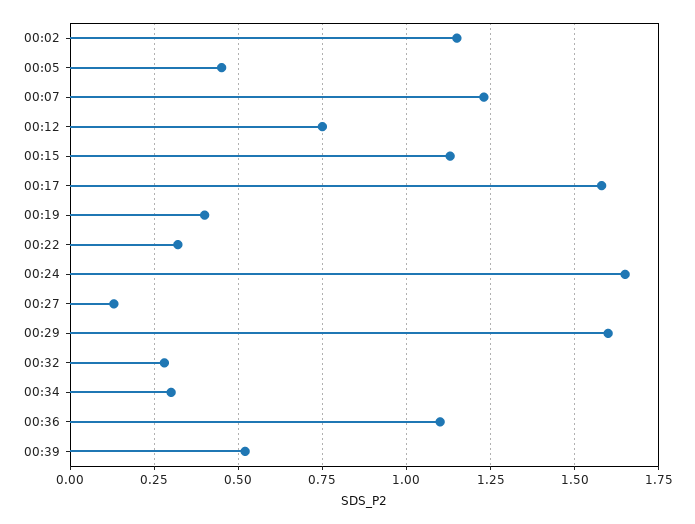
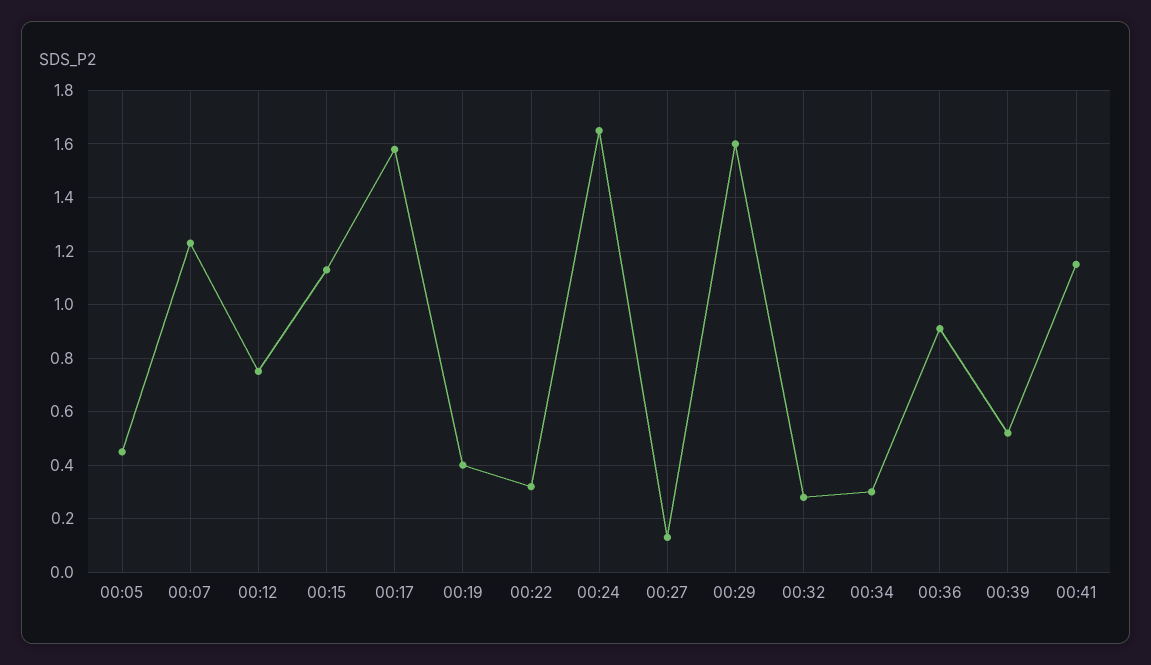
00:02: 1.15 -> none
00:36: 1.1 -> 0.9
00:41: none -> 1.15

